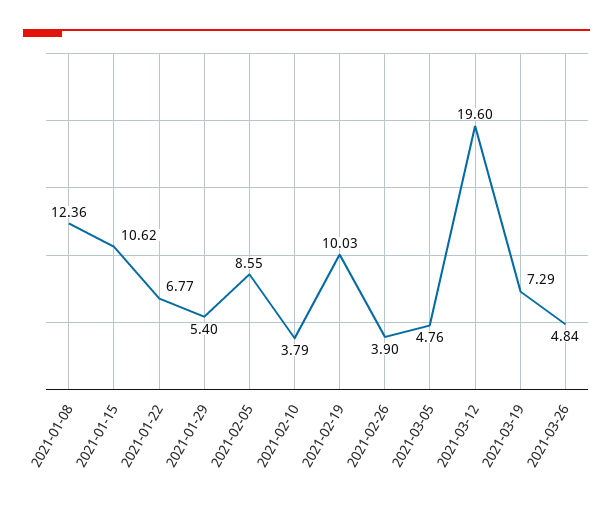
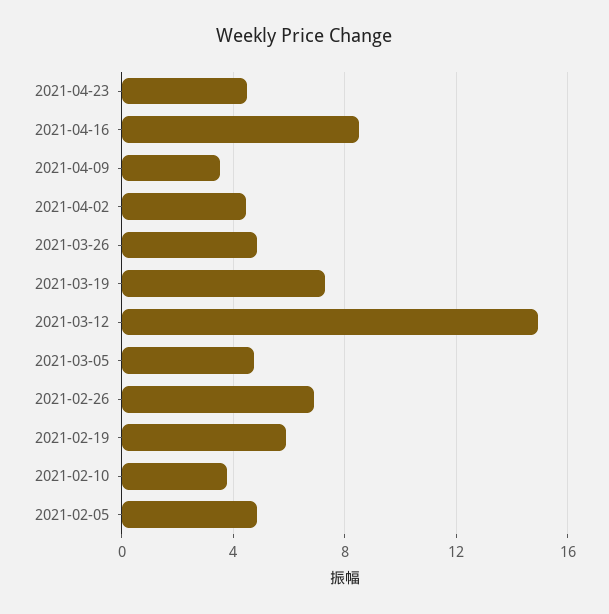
2021-01-08: 12.36 -> none
2021-01-15: 10.62 -> none
2021-01-22: 6.77 -> none
2021-01-29: 5.4 -> none
2021-02-05: 8.55 -> 5
2021-02-19: 10.03 -> 6
2021-02-26: 3.9 -> 7
2021-03-12: 19.6 -> 15
2021-04-23: none -> 4.5
2021-04-16: none -> 8.5
2021-04-09: none -> 3.5
2021-04-02: none -> 4.5

